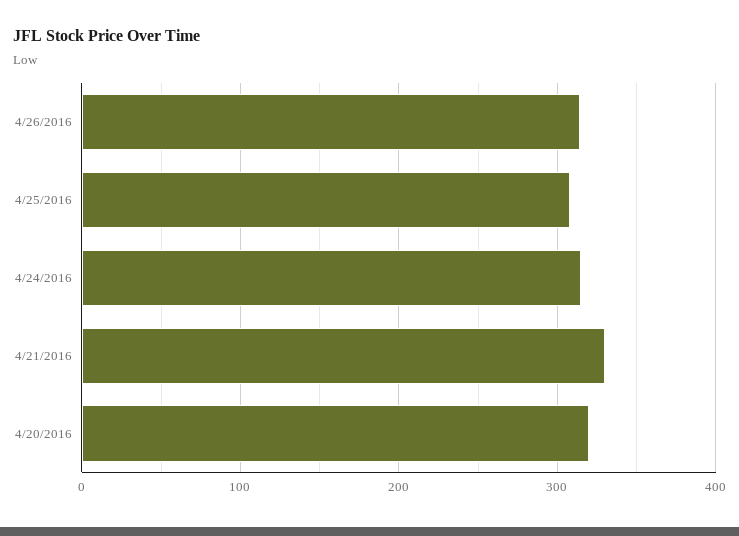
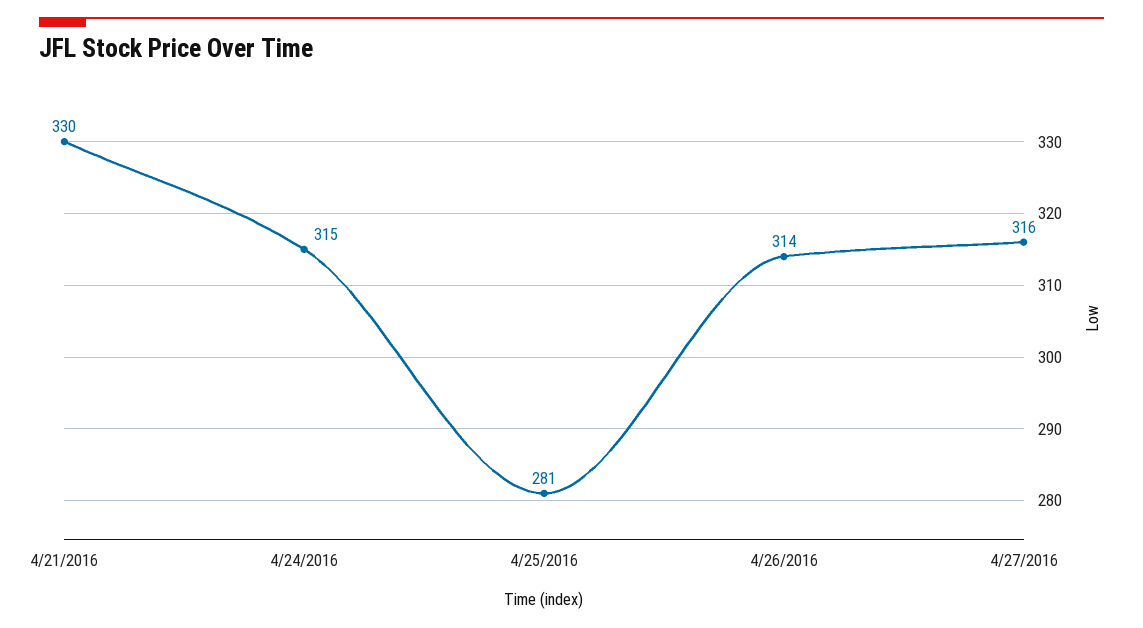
4/25/2016: 310 -> 281
4/20/2016: 320 -> none
4/27/2016: none -> 316

